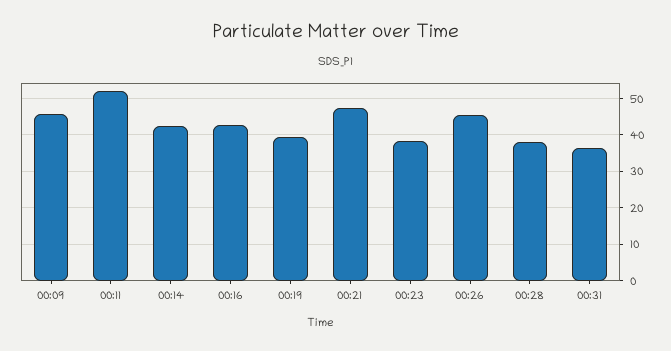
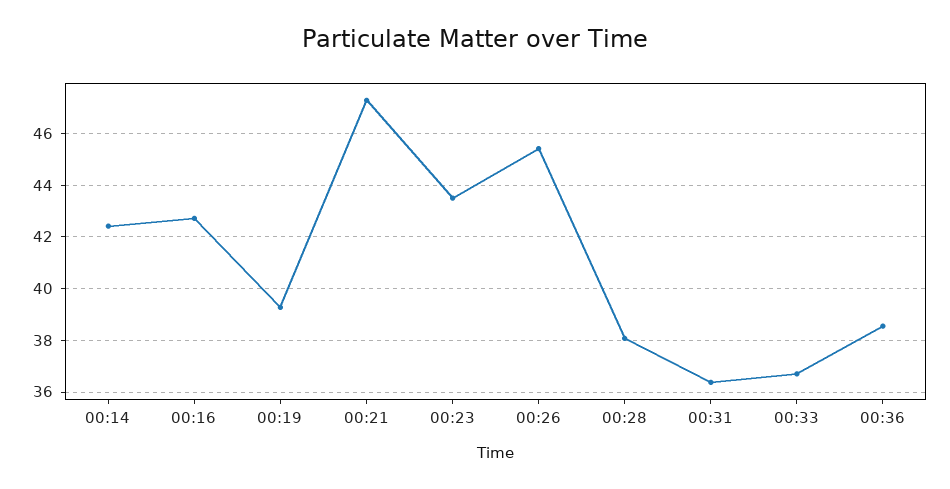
00:09: 46 -> none
00:11: 52 -> none
00:23: 38 -> 43.5
00:33: none -> 36.75
00:36: none -> 38.5

